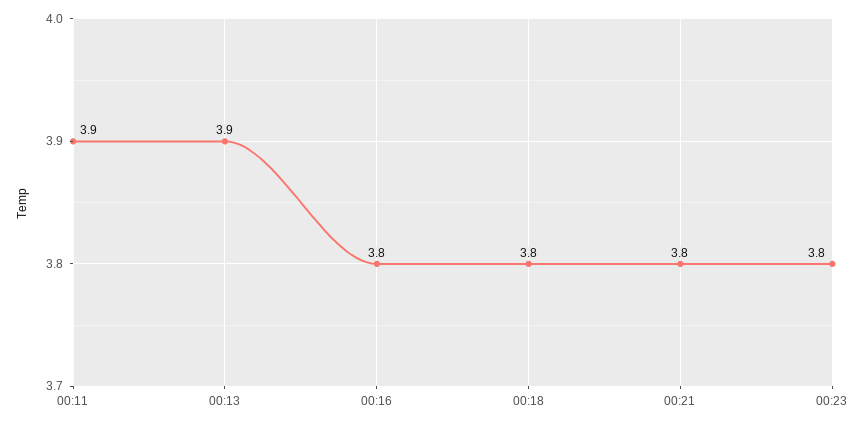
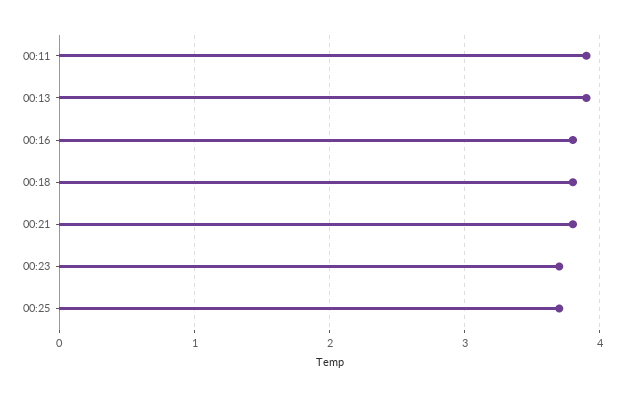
00:23: 3.8 -> 3.7
00:25: none -> 3.7

